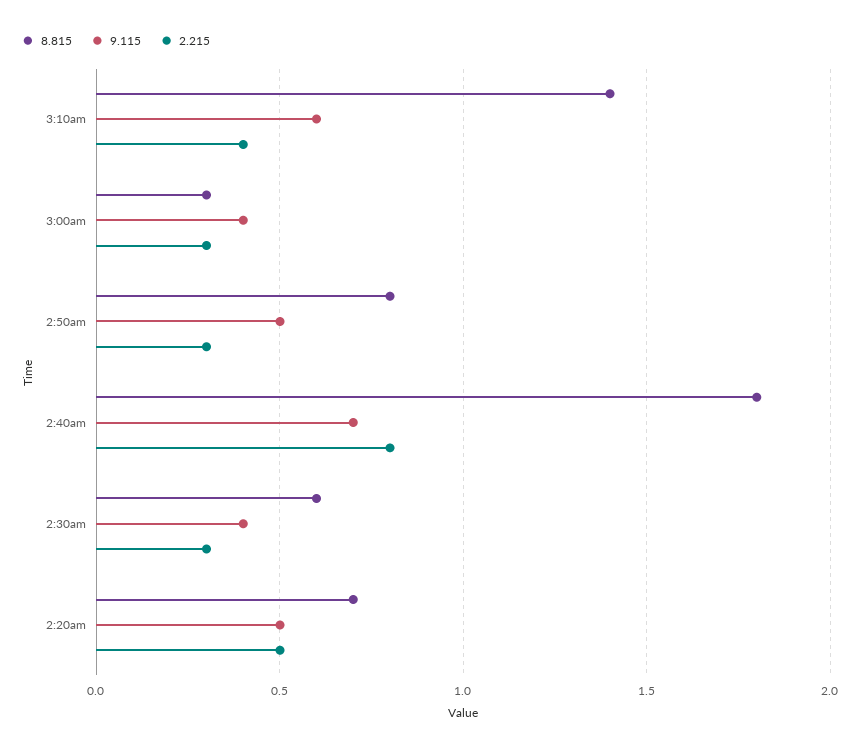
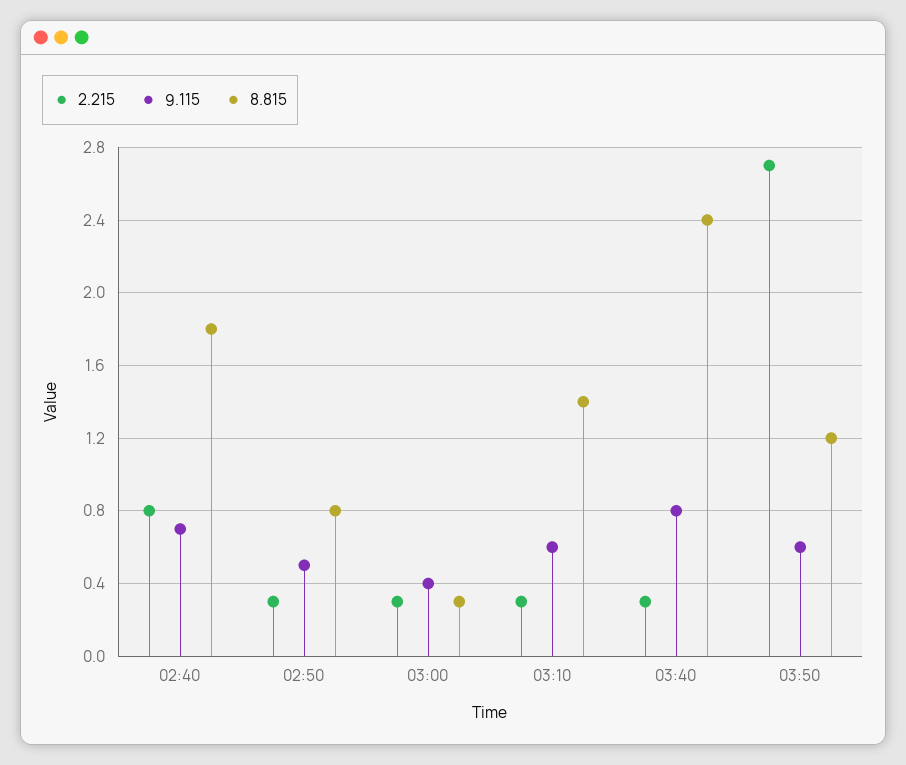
2.215, 3:10am: 0.4 -> 0.3
8.815, 2:30am: 0.6 -> none
9.115, 2:30am: 0.4 -> none
2.215, 2:30am: 0.3 -> none
8.815, 2:20am: 0.7 -> none
9.115, 2:20am: 0.5 -> none
2.215, 2:20am: 0.5 -> none
2.215, 03:40: none -> 0.3
9.115, 03:40: none -> 0.8
8.815, 03:40: none -> 2.4
2.215, 03:50: none -> 2.7
9.115, 03:50: none -> 0.6
8.815, 03:50: none -> 1.2

